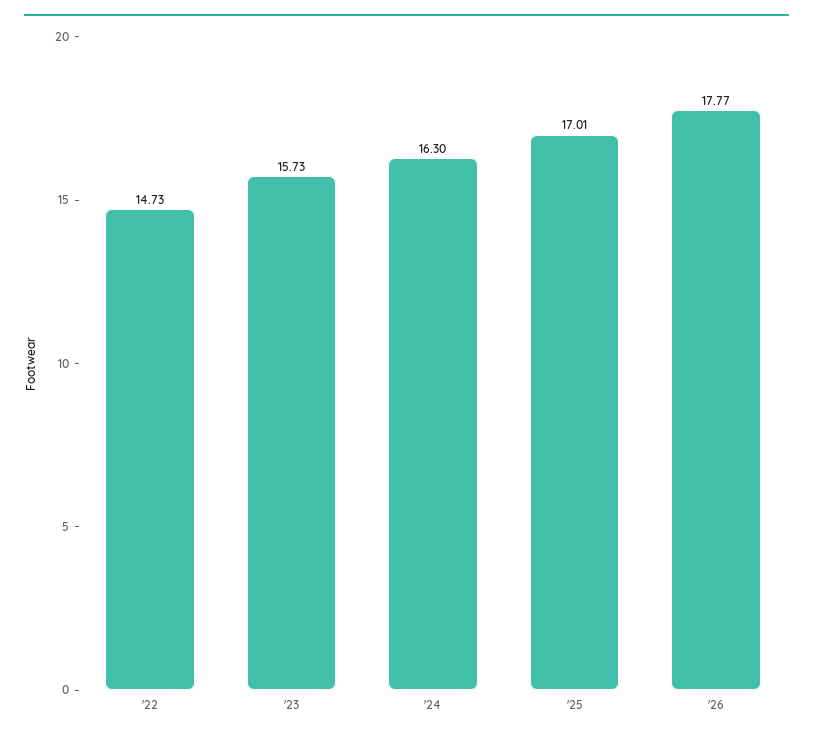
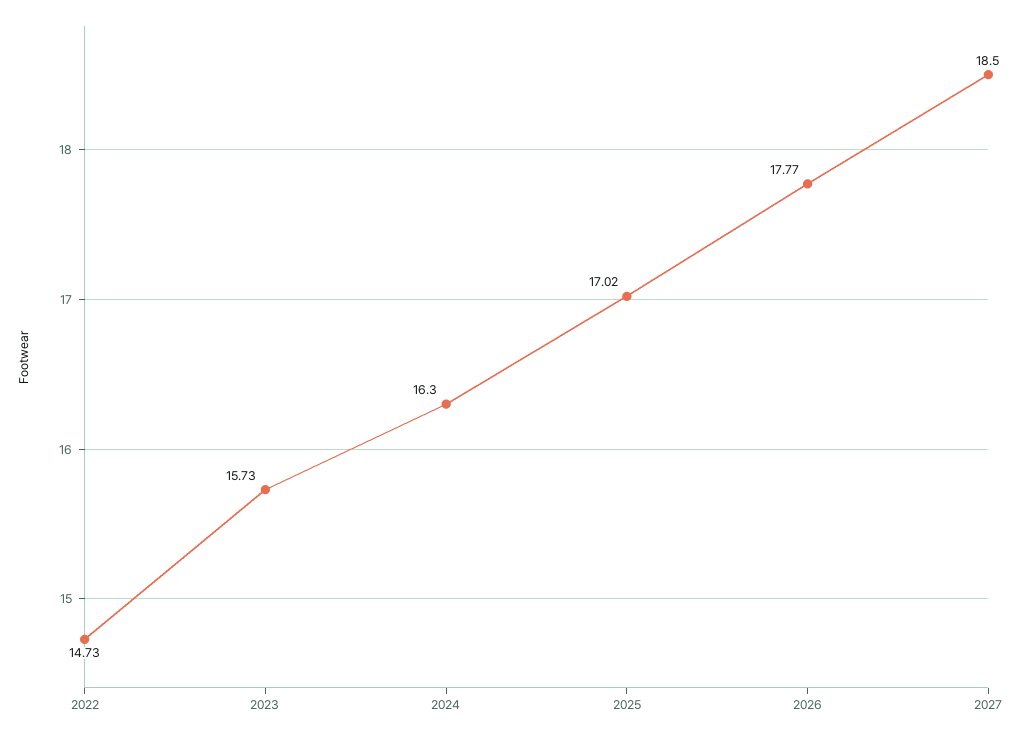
'25: 17.01 -> 17.02
2027: none -> 18.5

